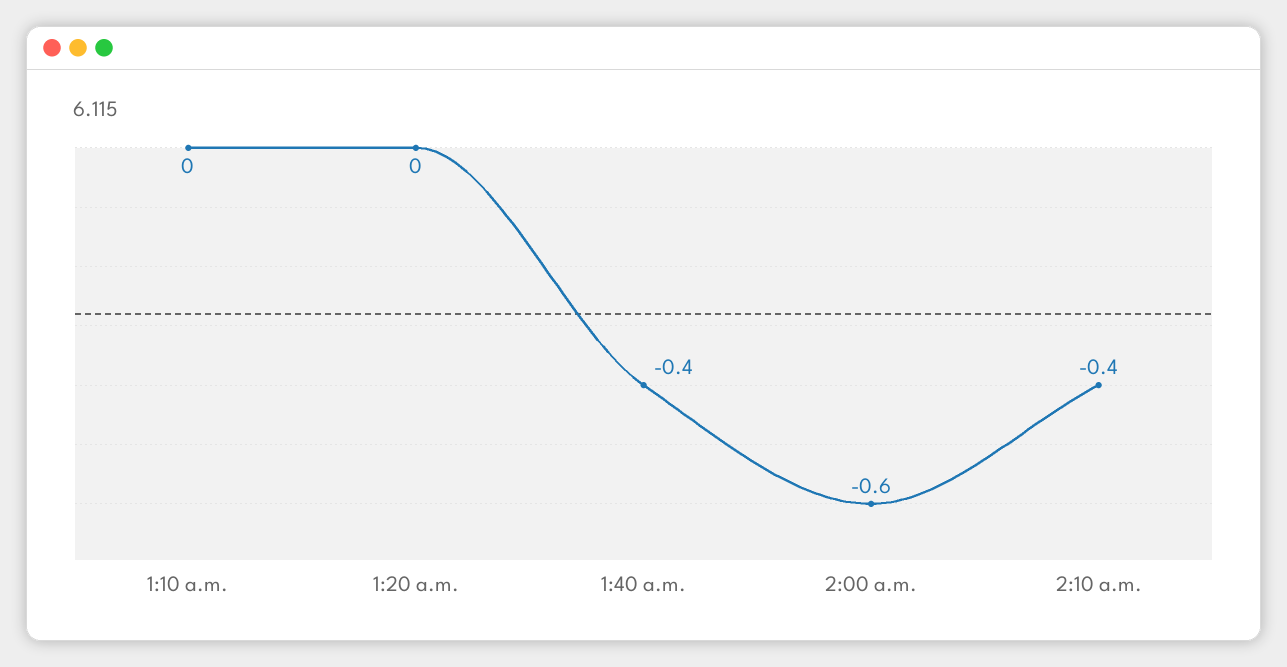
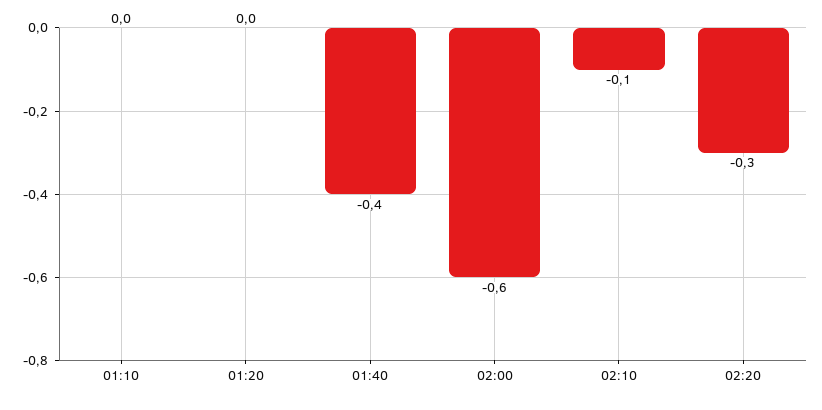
2:10 a.m.: -0.4 -> -0.1
02:20: none -> -0.3

